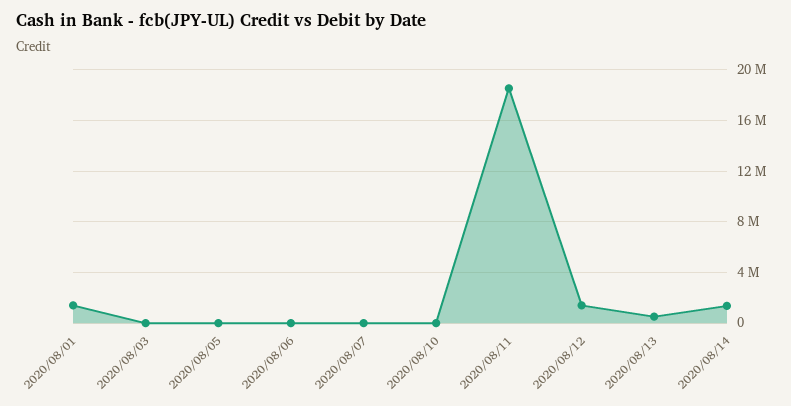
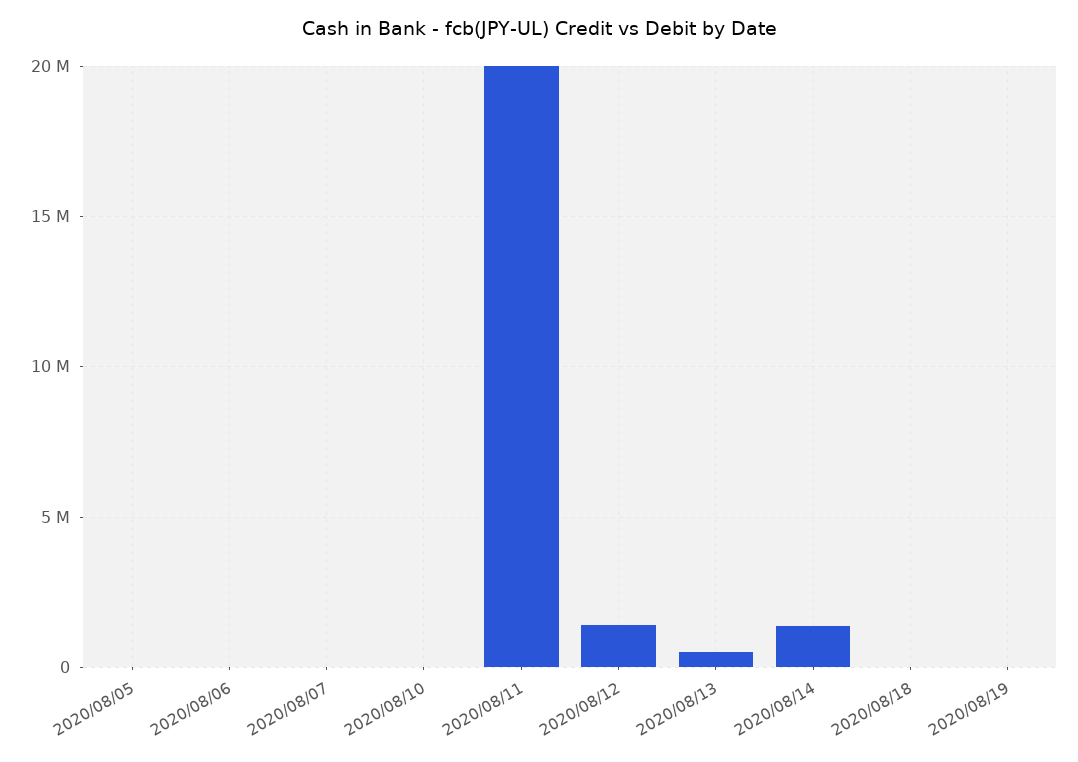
2020/08/01: 1500000 -> none
2020/08/03: 0 -> none
2020/08/11: 18500000 -> 20000000
2020/08/18: none -> 0
2020/08/19: none -> 0

